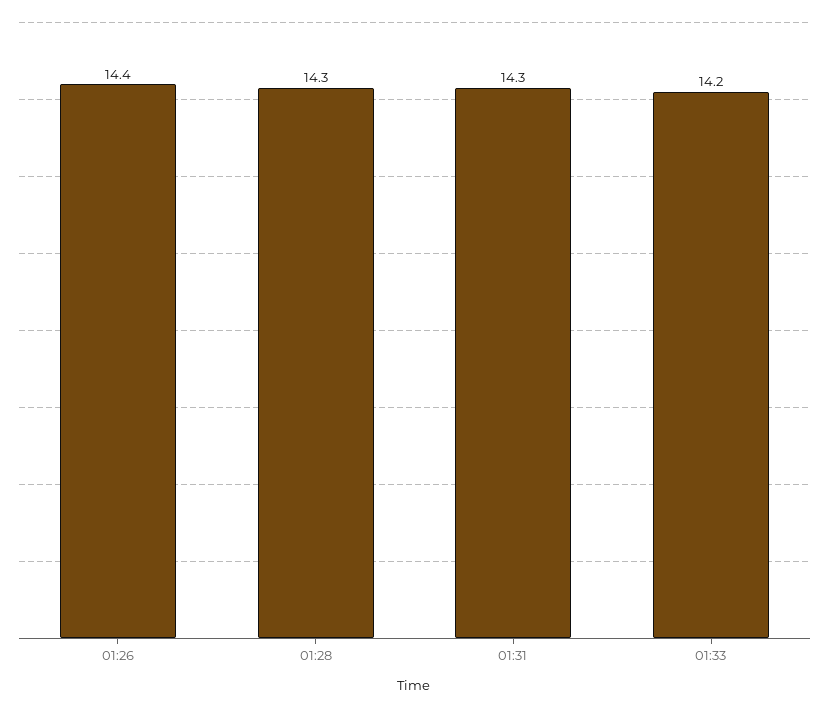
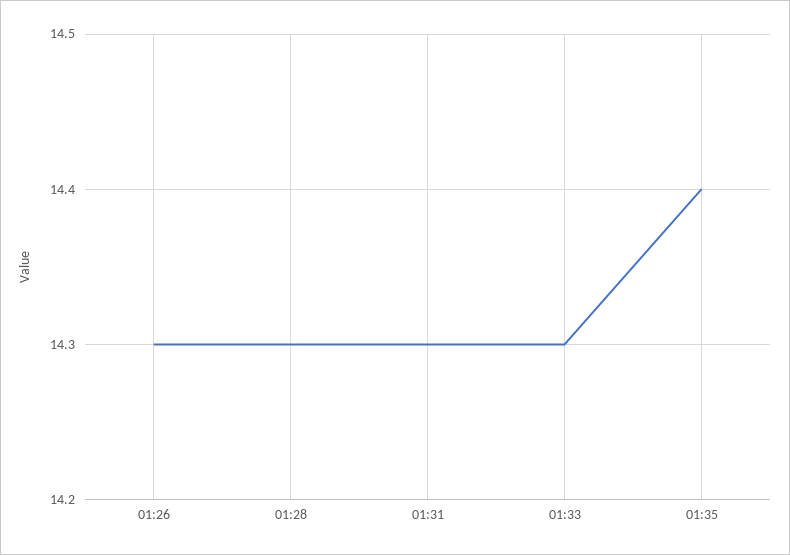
01:26: 14.4 -> 14.3
01:33: 14.2 -> 14.3
01:35: none -> 14.4

